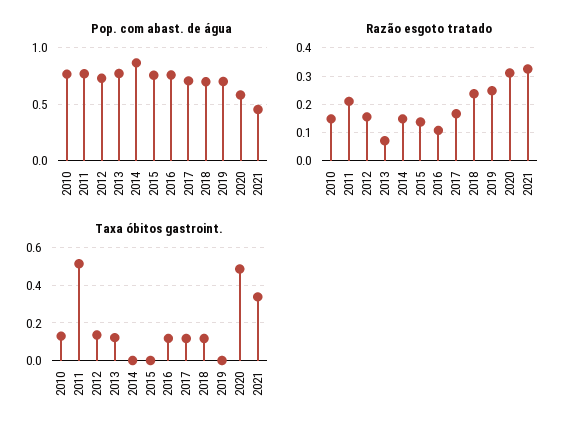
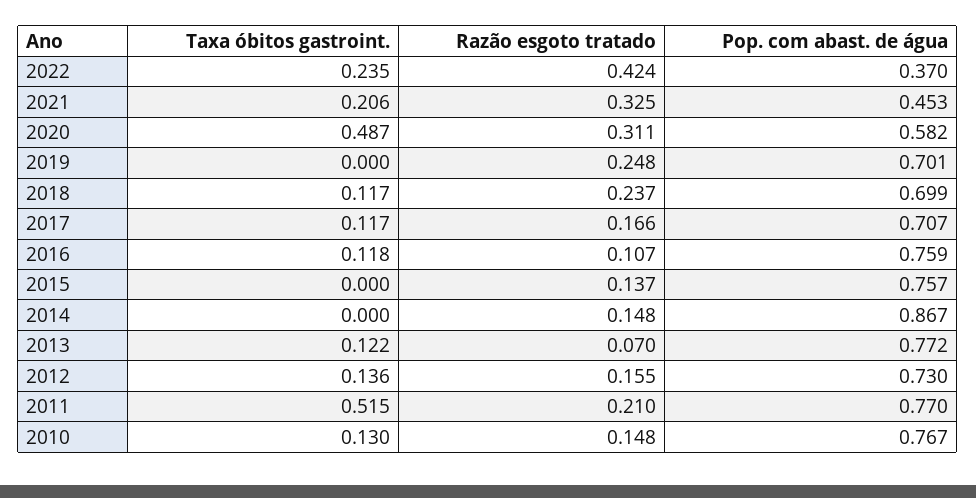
Taxa óbitos gastroint., 2021: 0.35 -> 0.206
Taxa óbitos gastroint., 2022: none -> 0.235
Razão esgoto tratado, 2022: none -> 0.424
Pop. com abast. de água, 2022: none -> 0.37

